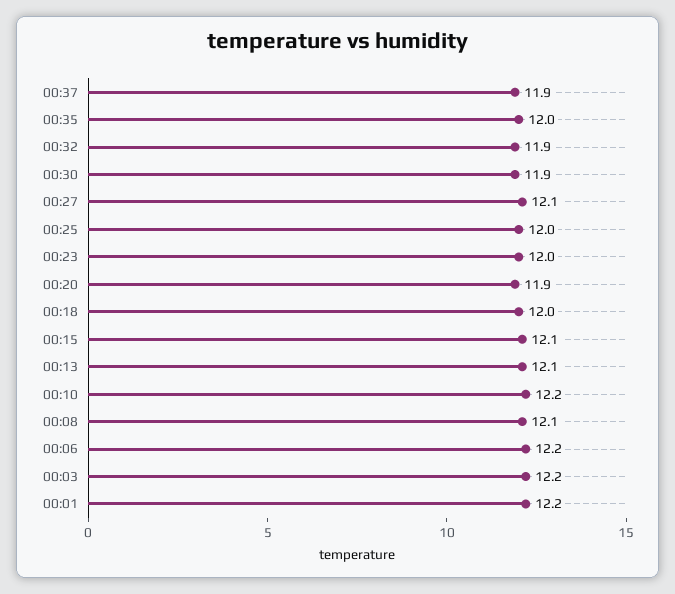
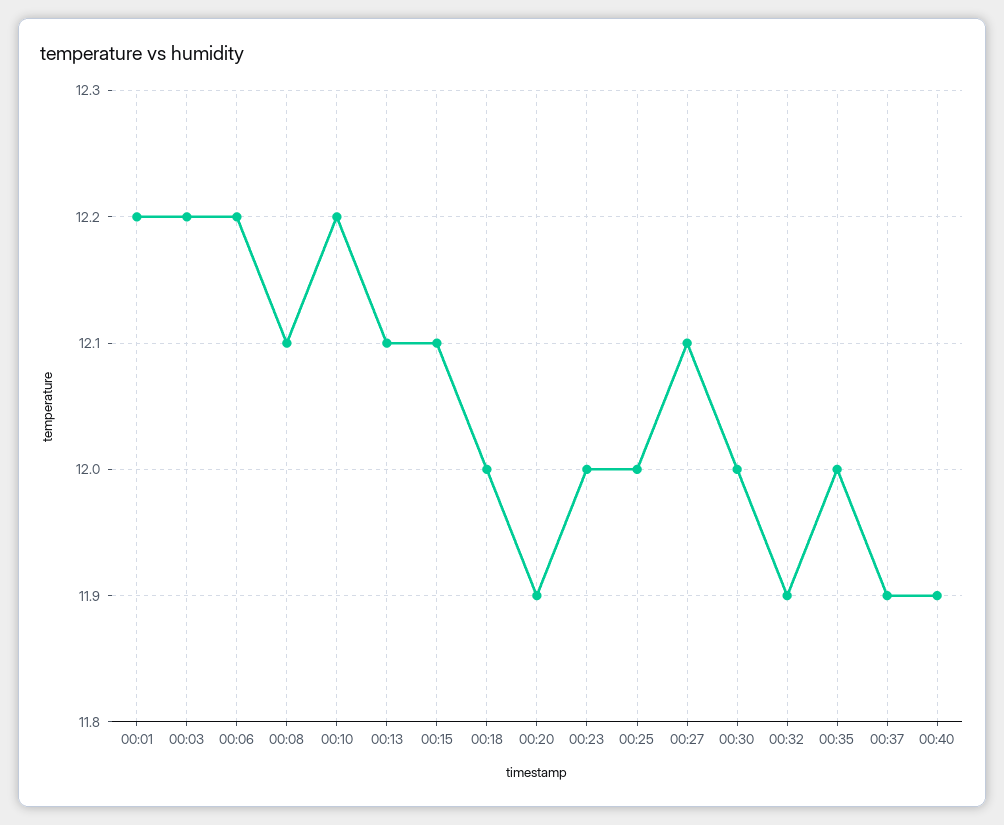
00:30: 11.9 -> 12
00:40: none -> 11.9

